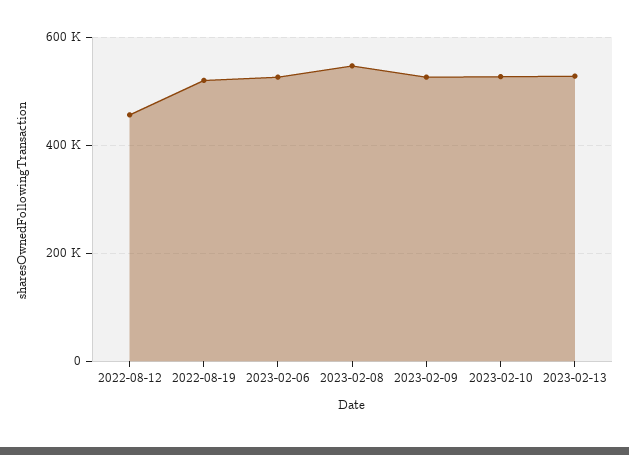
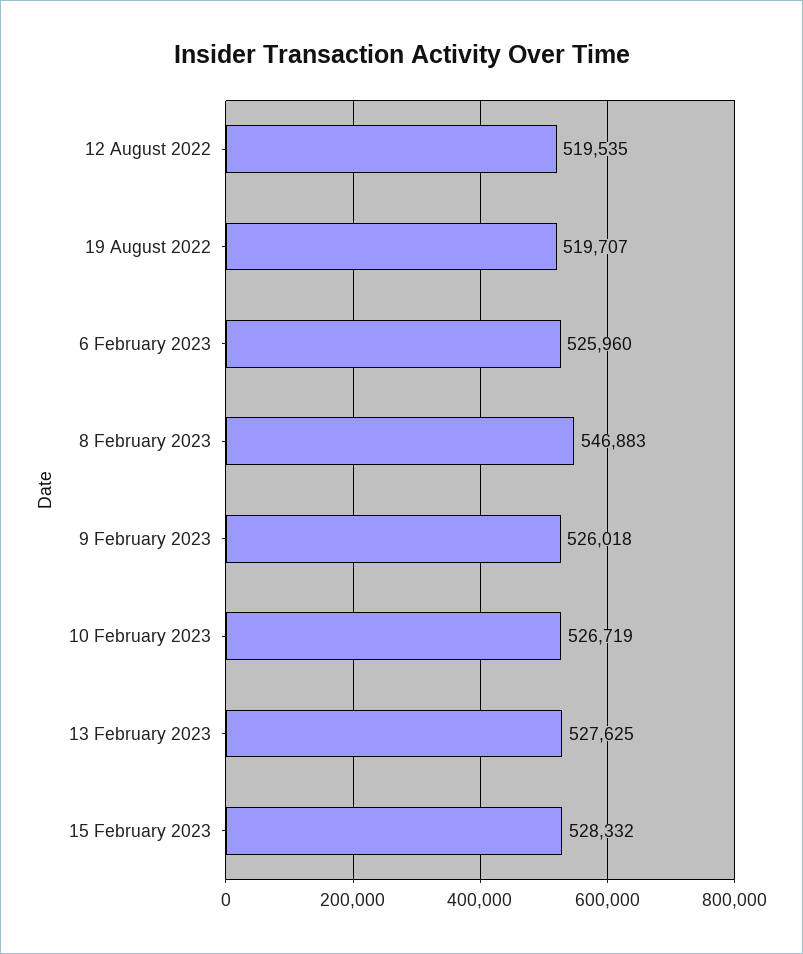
2022-08-12: 460000 -> 519535
15 February 2023: none -> 528332

